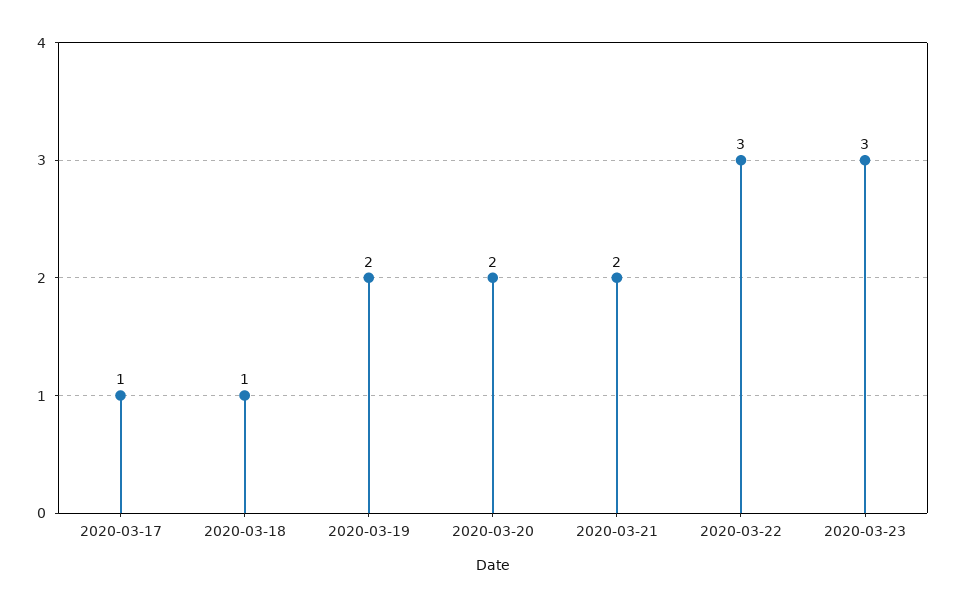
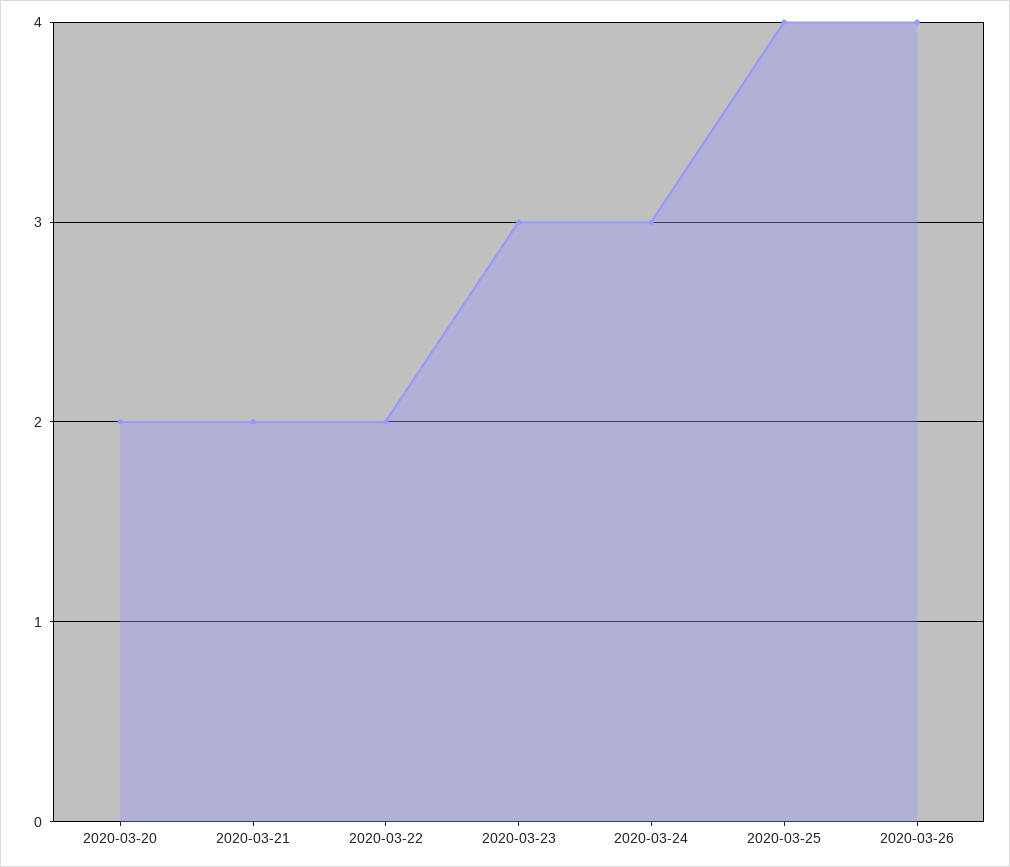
2020-03-17: 1 -> none
2020-03-18: 1 -> none
2020-03-19: 2 -> none
2020-03-22: 3 -> 2
2020-03-24: none -> 3
2020-03-25: none -> 4
2020-03-26: none -> 4

